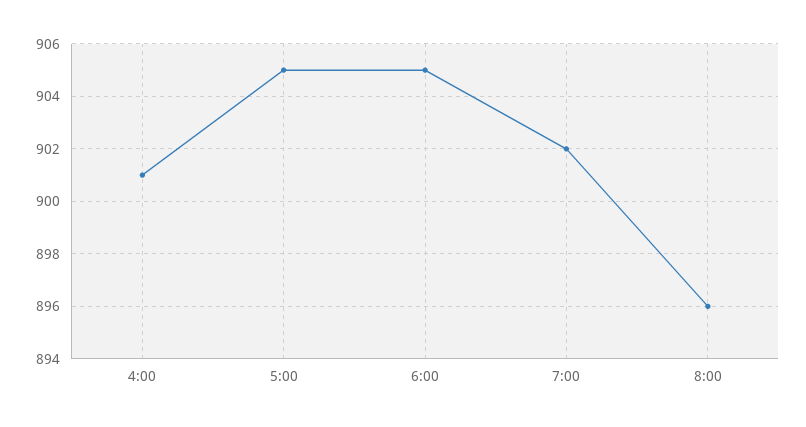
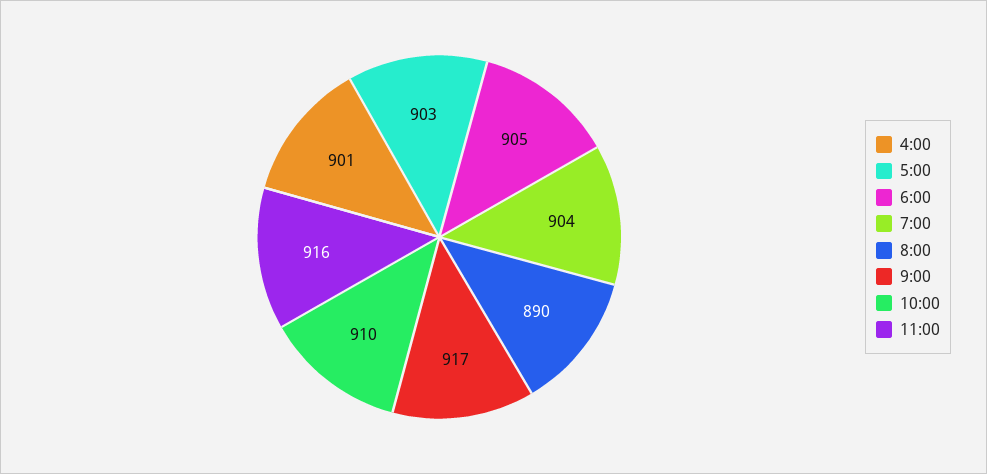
5:00: 905 -> 903
7:00: 902 -> 904
8:00: 896 -> 890
9:00: none -> 917
10:00: none -> 910
11:00: none -> 916

